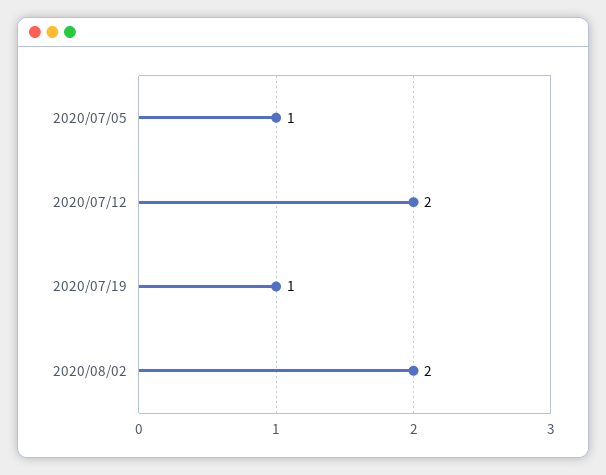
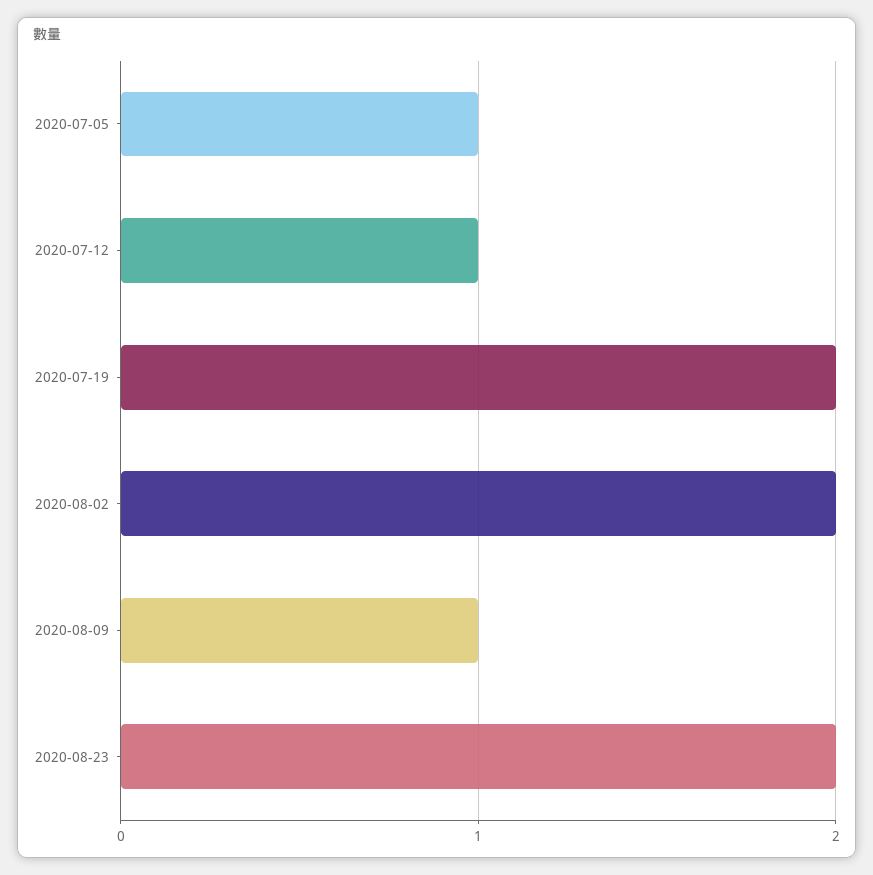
2020/07/12: 2 -> 1
2020/07/19: 1 -> 2
2020-08-09: none -> 1
2020-08-23: none -> 2

